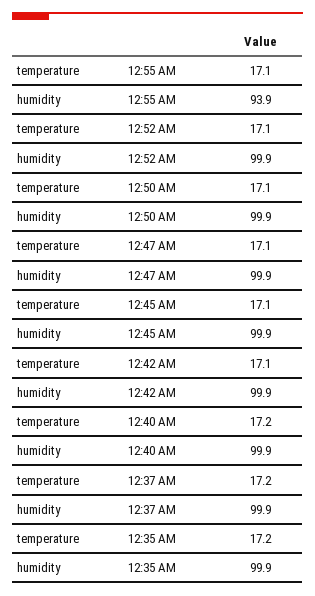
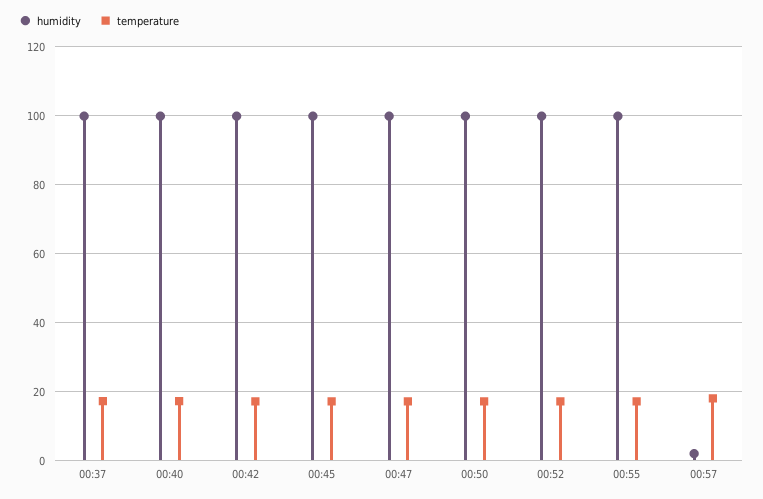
humidity, 12:55 AM: 93.9 -> 100
temperature, 12:35 AM: 17.2 -> none
humidity, 12:35 AM: 99.9 -> none
humidity, 00:57: none -> 2
temperature, 00:57: none -> 18

